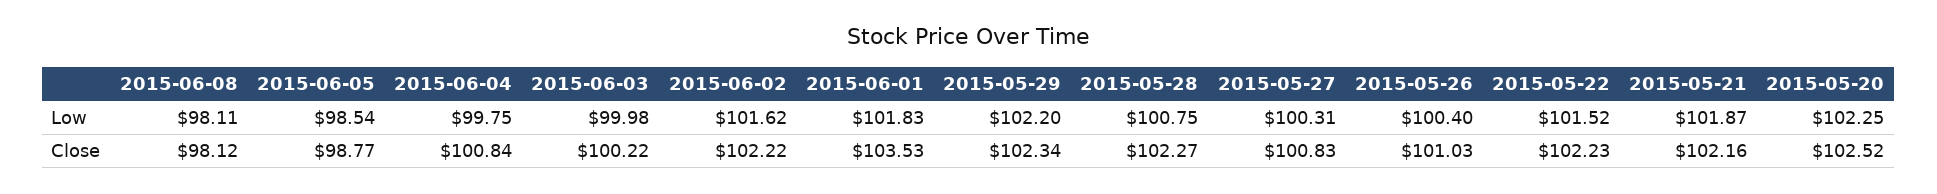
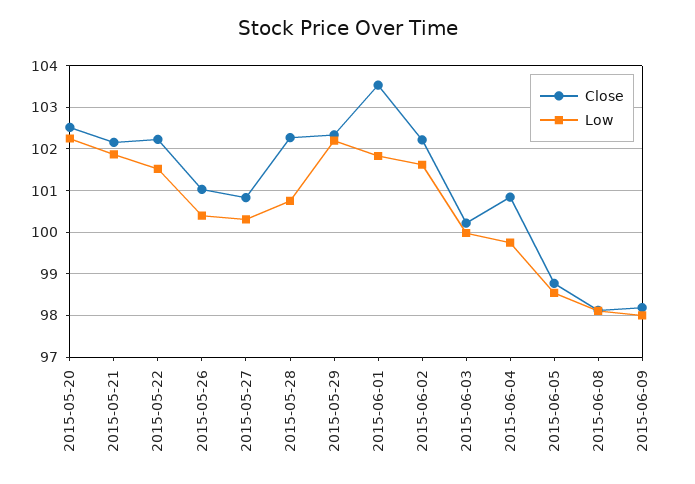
Close, 2015-06-09: none -> 98.2
Low, 2015-06-09: none -> 98

